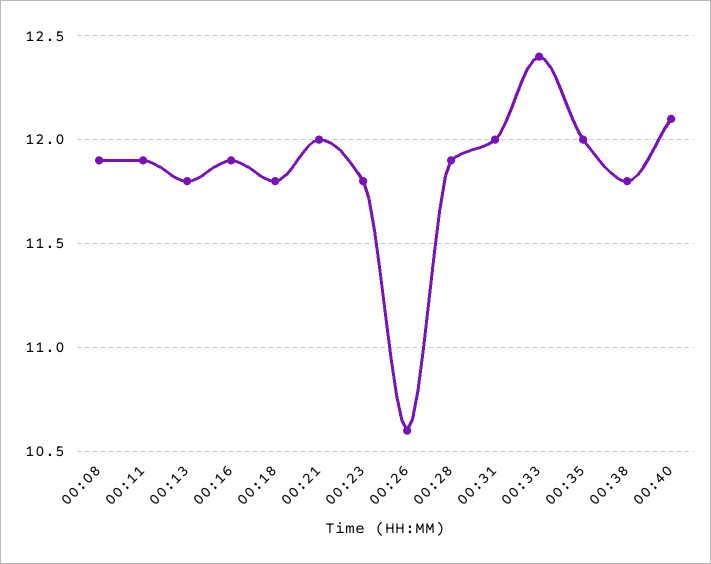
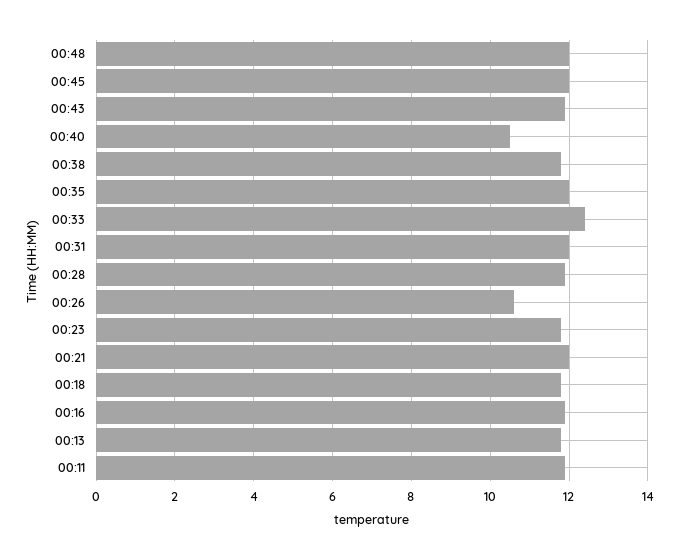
00:08: 11.9 -> none
00:40: 12.1 -> 10.5
00:48: none -> 12
00:45: none -> 12
00:43: none -> 12

